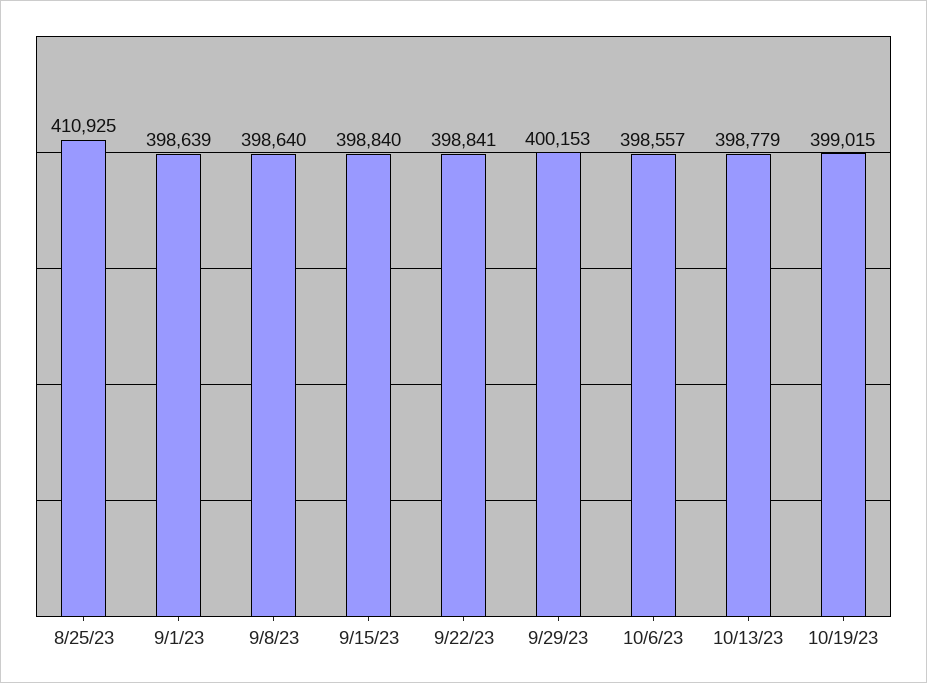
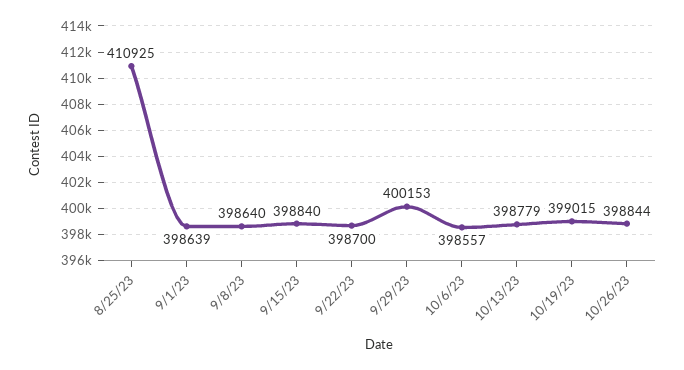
9/22/23: 398841 -> 398700
10/26/23: none -> 398844

